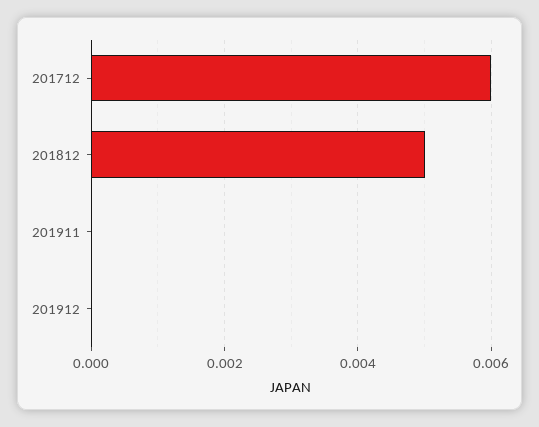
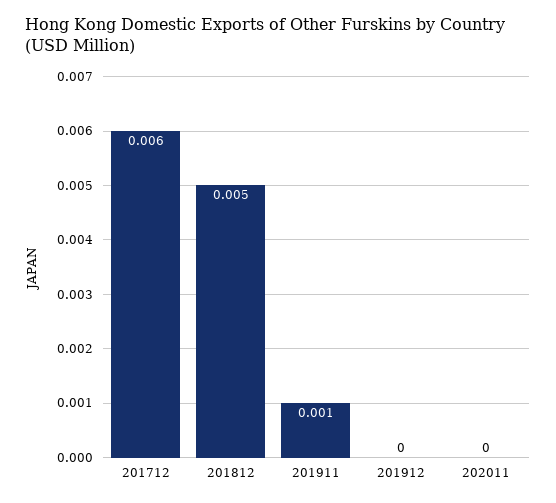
201911: 0 -> 0.001
202011: none -> 0

